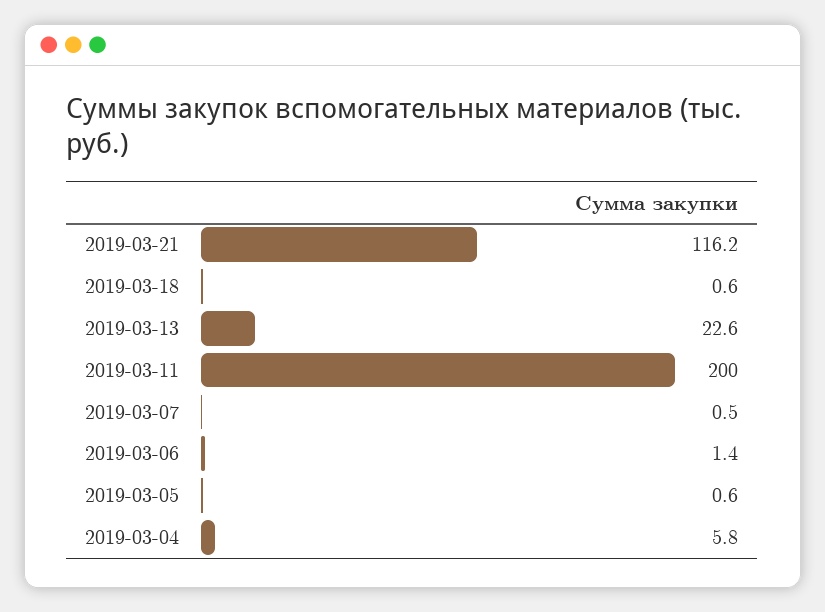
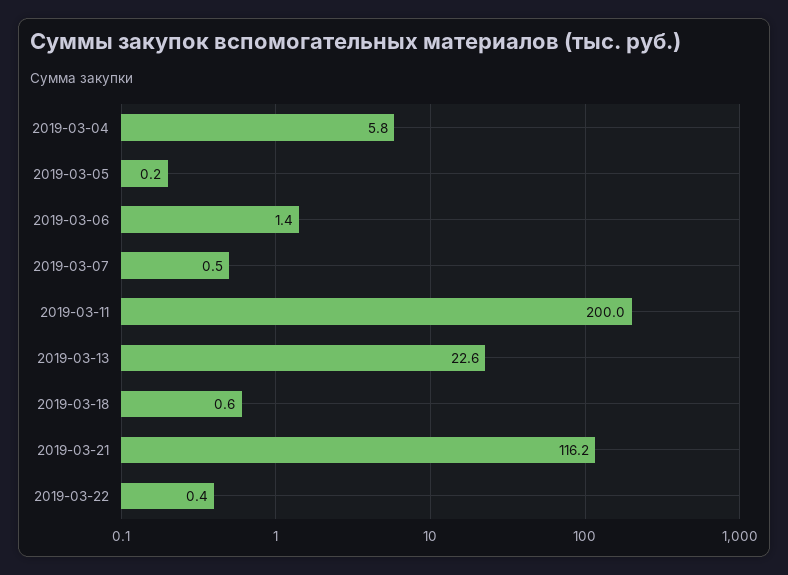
2019-03-05: 0.6 -> 0.2
2019-03-22: none -> 0.4

